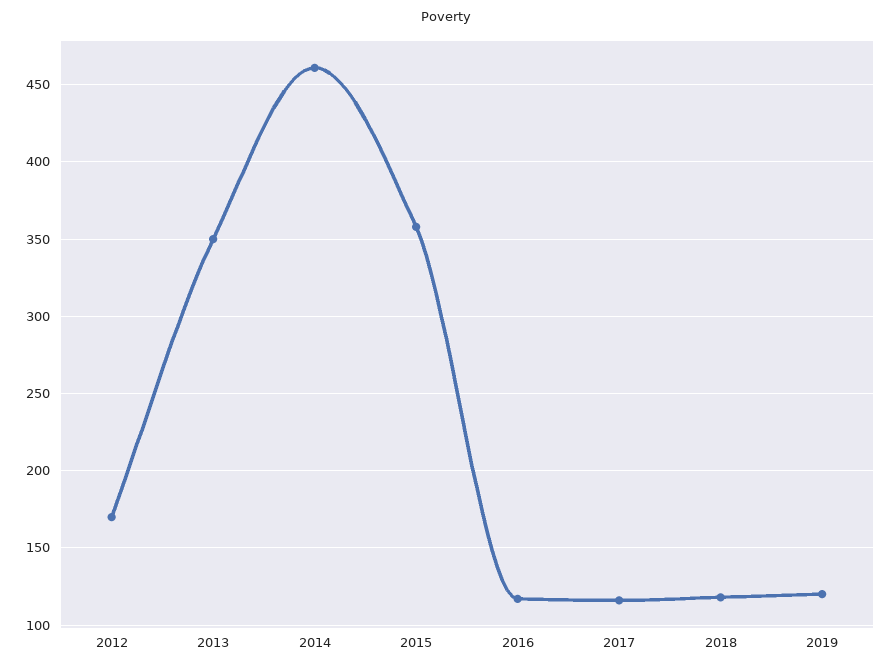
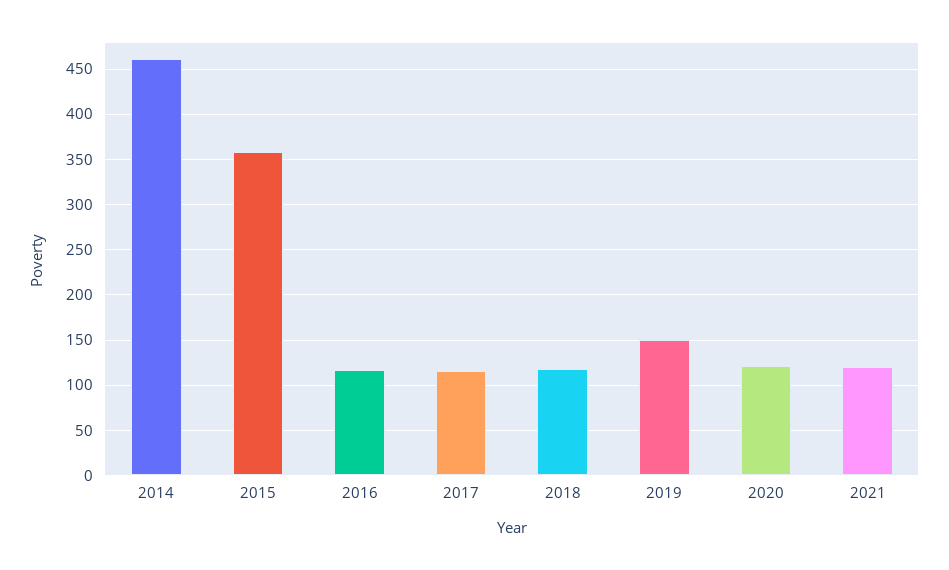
2012: 170 -> none
2013: 350 -> none
2019: 120 -> 150
2020: none -> 120
2021: none -> 120

